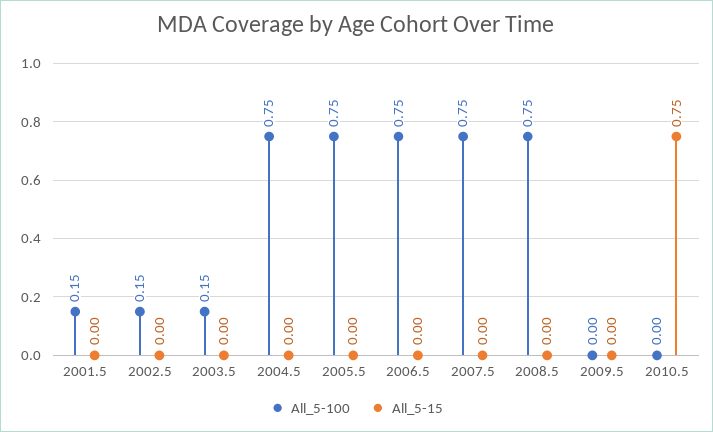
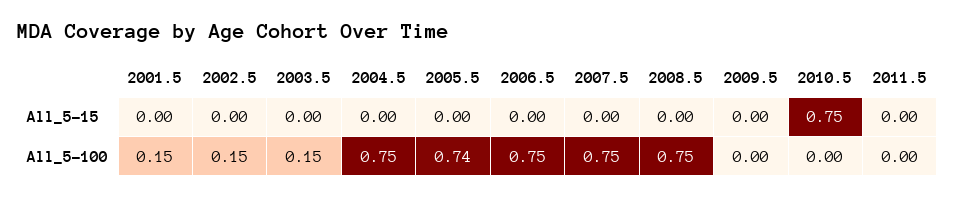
All_5-100, 2005.5: 0.75 -> 0.74
All_5-15, 2011.5: none -> 0
All_5-100, 2011.5: none -> 0

